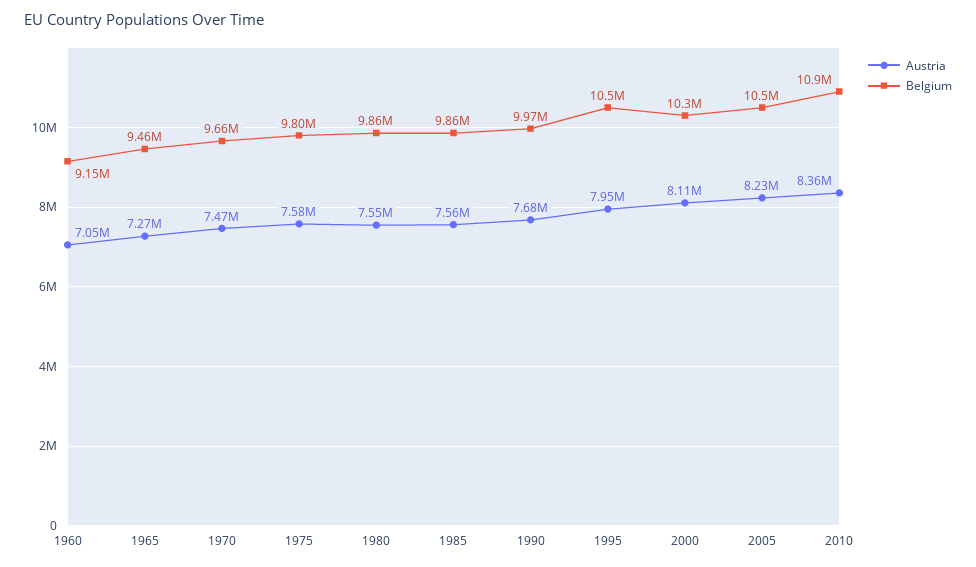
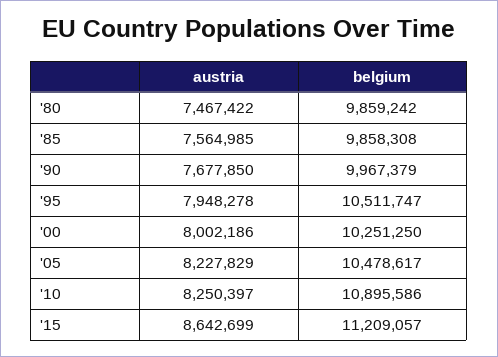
Austria, 1960: 7050000 -> none
Belgium, 1960: 9150000 -> none
Austria, 1965: 7270000 -> none
Belgium, 1965: 9460000 -> none
Austria, 1970: 7470000 -> none
Belgium, 1970: 9660000 -> none
Austria, 1975: 7580000 -> none
Belgium, 1975: 9800000 -> none
Austria, 1980: 7550000 -> 7467422
Austria, 2000: 8110000 -> 8002186
Austria, 2010: 8360000 -> 8250397
Austria, '15: none -> 8642699
Belgium, '15: none -> 11209057

